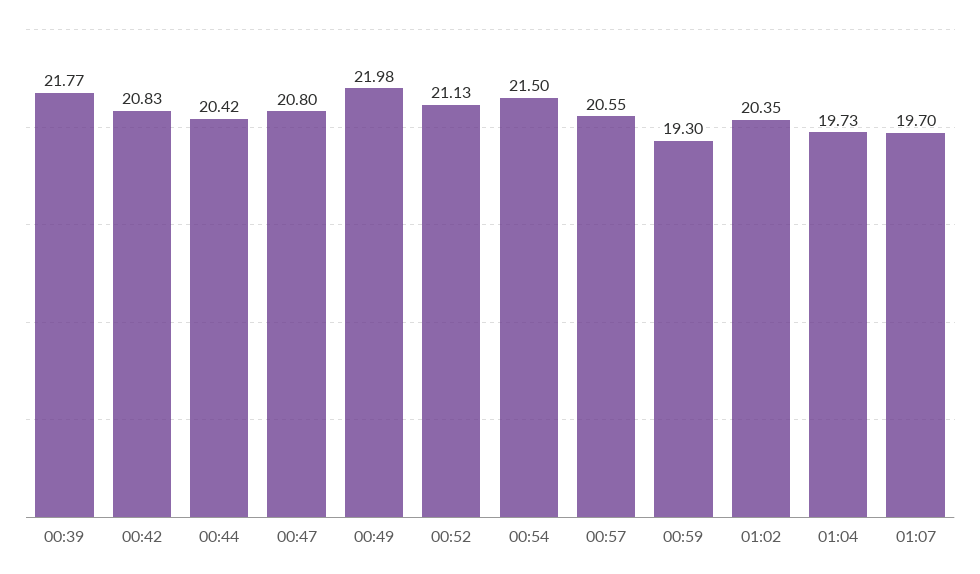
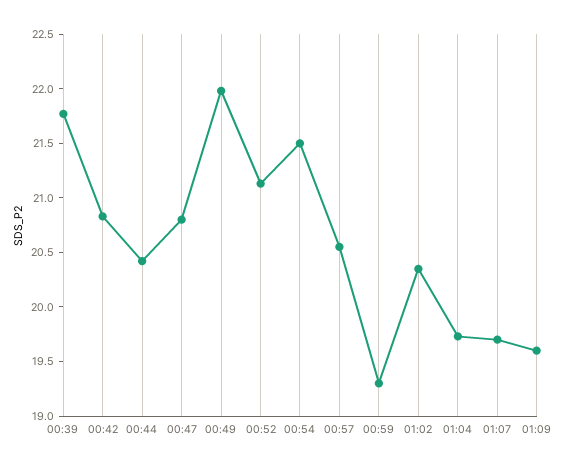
01:09: none -> 19.6

